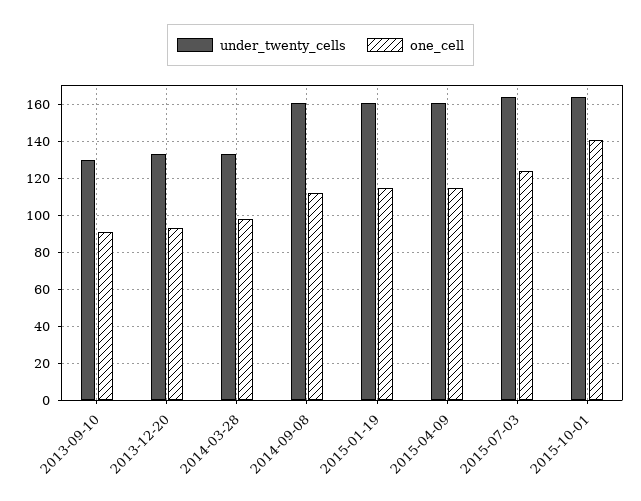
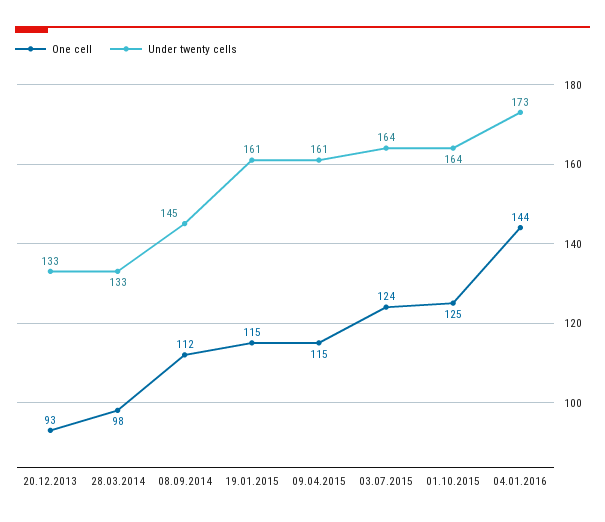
under_twenty_cells, 2013-09-10: 130 -> none
one_cell, 2013-09-10: 90 -> none
under_twenty_cells, 2014-09-08: 160 -> 145
one_cell, 2015-10-01: 140 -> 125
one_cell, 04.01.2016: none -> 144
under_twenty_cells, 04.01.2016: none -> 173

